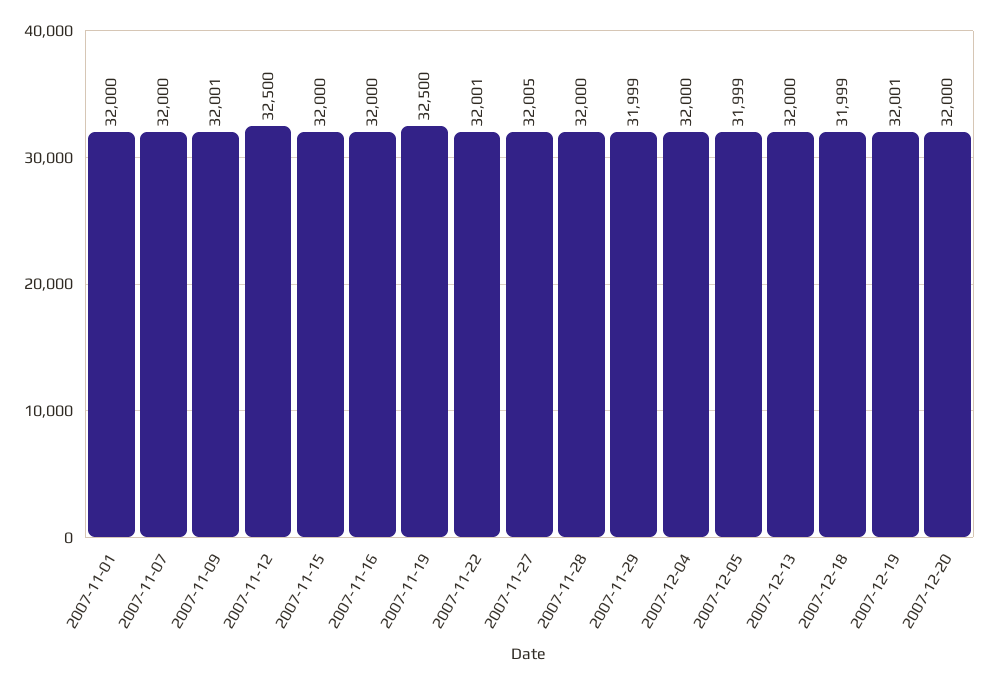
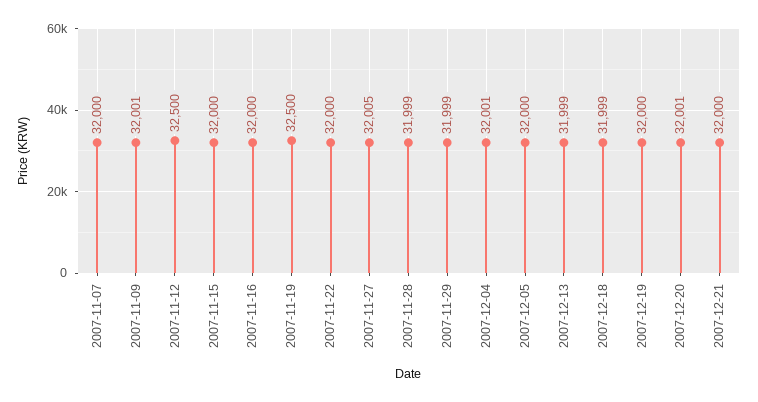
2007-11-01: 32000 -> none
2007-11-22: 32001 -> 32000
2007-11-28: 32000 -> 31999
2007-12-04: 32000 -> 32001
2007-12-05: 31999 -> 32000
2007-12-13: 32000 -> 31999
2007-12-19: 32001 -> 32000
2007-12-20: 32000 -> 32001
2007-12-21: none -> 32000

